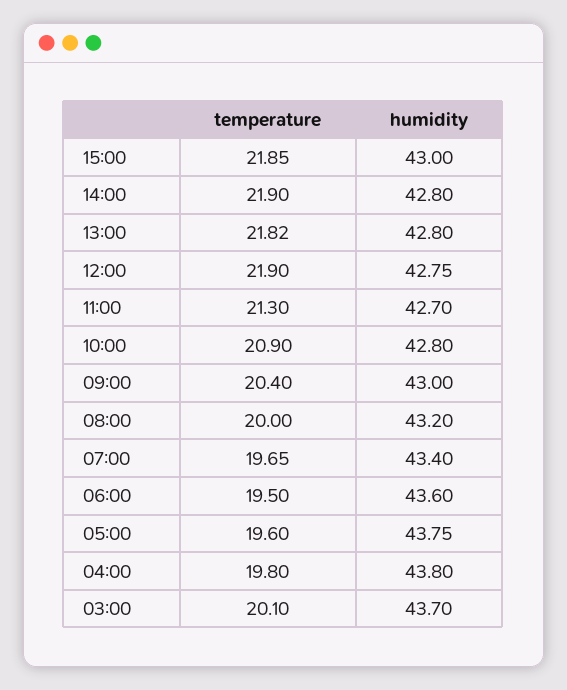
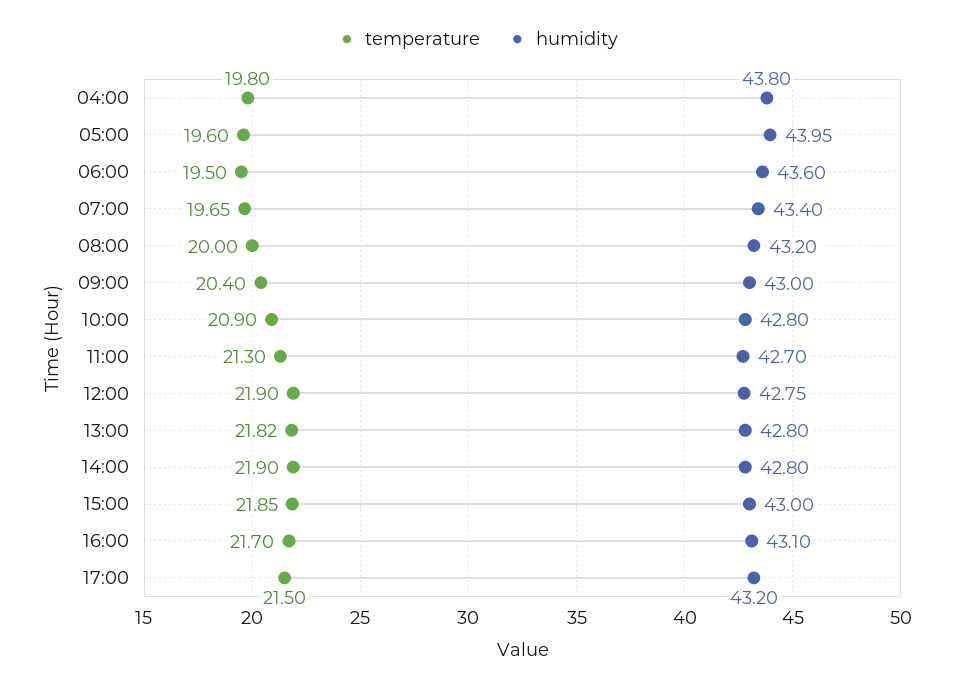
humidity, 05:00: 43.75 -> 43.95
temperature, 03:00: 20.1 -> none
humidity, 03:00: 43.7 -> none
temperature, 16:00: none -> 21.7
humidity, 16:00: none -> 43.1
temperature, 17:00: none -> 21.5
humidity, 17:00: none -> 43.2

